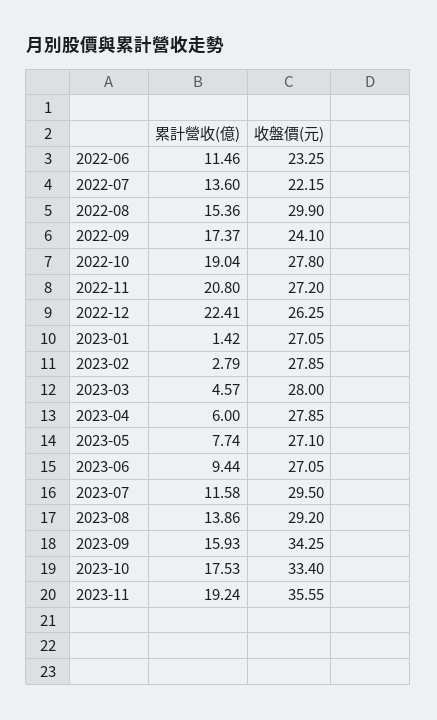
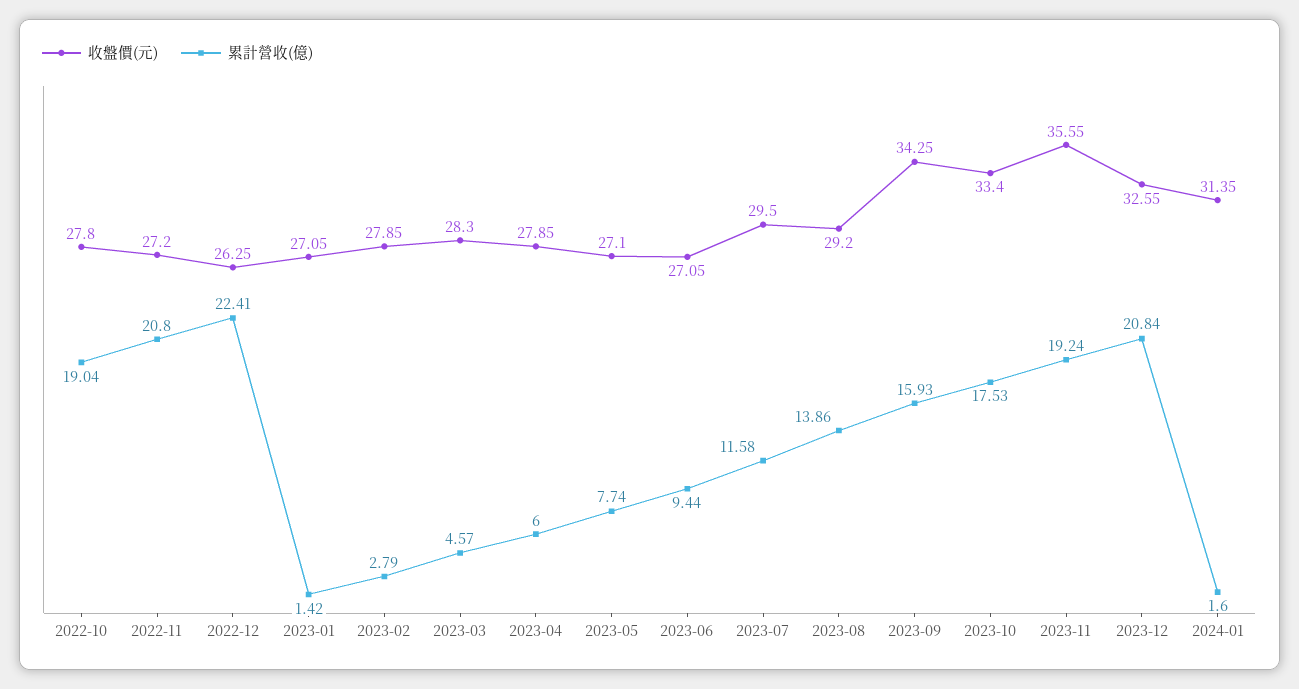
累計營收(億), 2022-06: 11.46 -> none
收盤價(元), 2022-06: 23.25 -> none
累計營收(億), 2022-07: 13.6 -> none
收盤價(元), 2022-07: 22.15 -> none
累計營收(億), 2022-08: 15.36 -> none
收盤價(元), 2022-08: 29.9 -> none
累計營收(億), 2022-09: 17.37 -> none
收盤價(元), 2022-09: 24.1 -> none
收盤價(元), 2023-03: 28 -> 28.3
收盤價(元), 2023-12: none -> 32.55
累計營收(億), 2023-12: none -> 20.84
收盤價(元), 2024-01: none -> 31.35
累計營收(億), 2024-01: none -> 1.6

